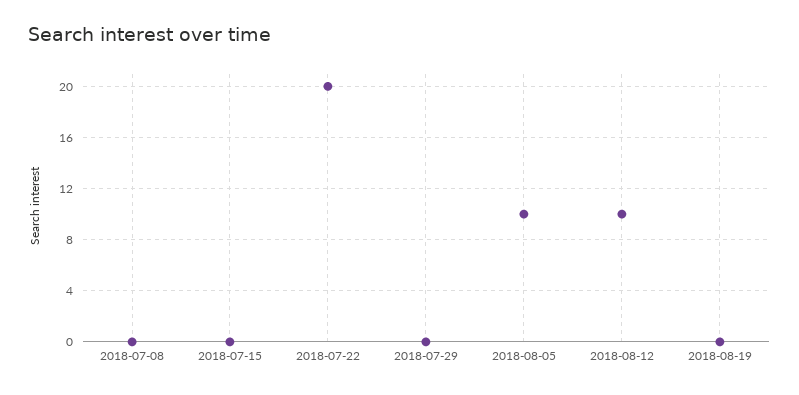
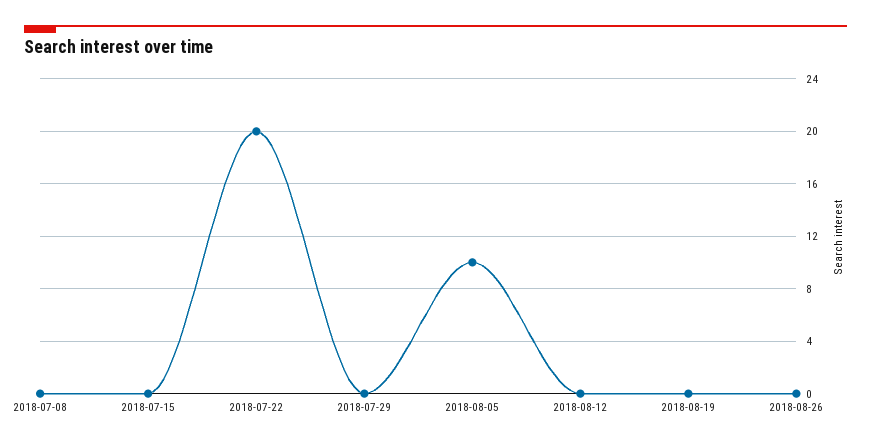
2018-08-12: 10 -> 0
2018-08-26: none -> 0

